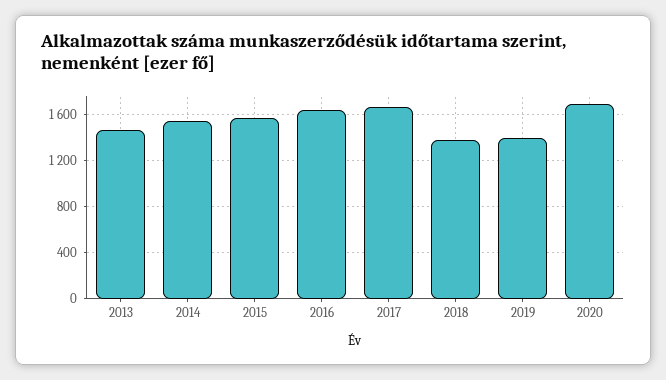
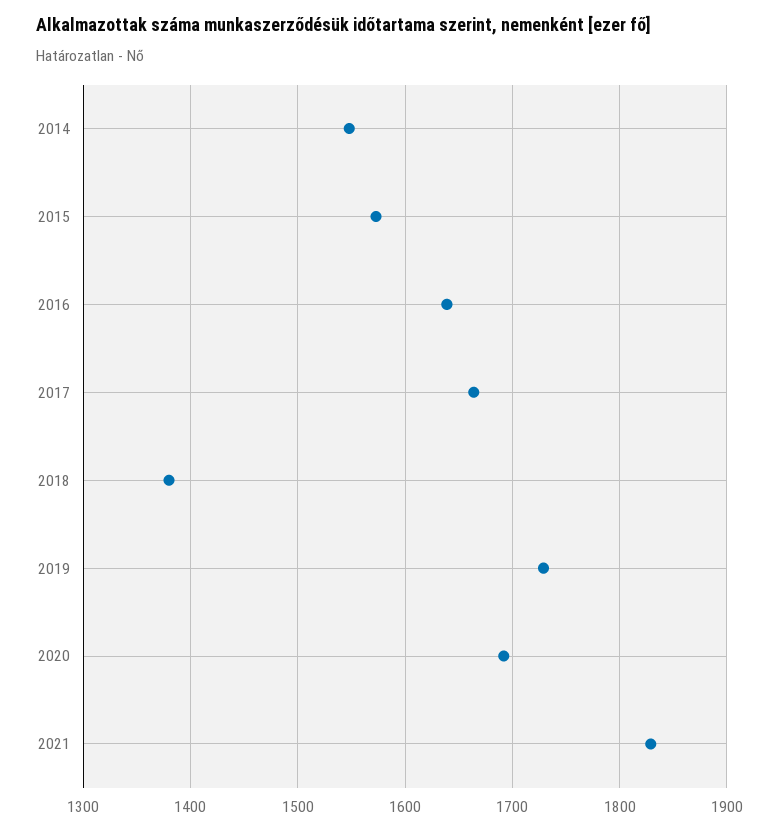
2013: 1500 -> none
2019: 1400 -> 1730
2021: none -> 1830

